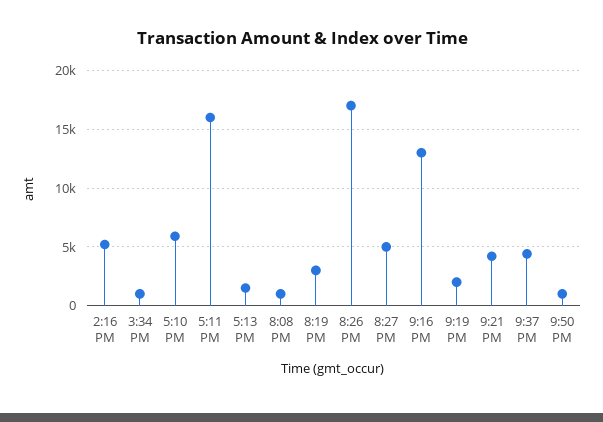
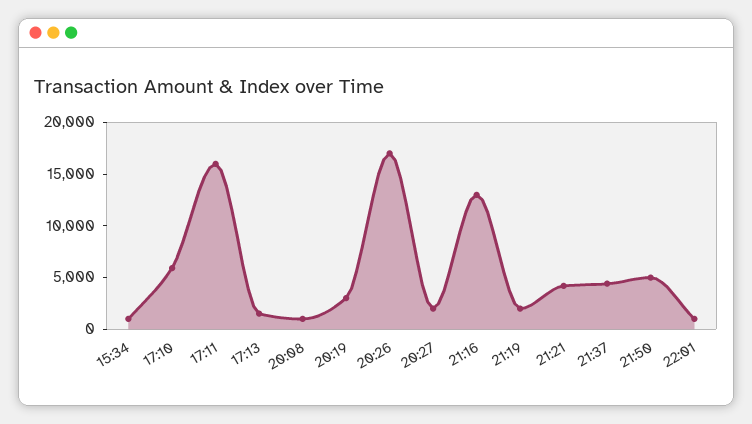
2:16 PM: 5000 -> none
8:27 PM: 5000 -> 2000
9:50 PM: 1000 -> 5000
22:01: none -> 1000

